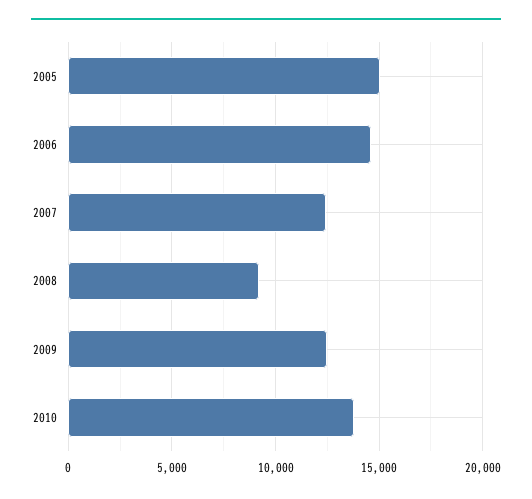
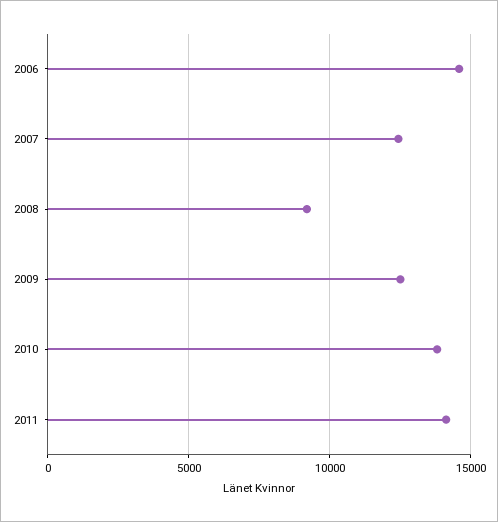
2005: 15000 -> none
2011: none -> 14000

